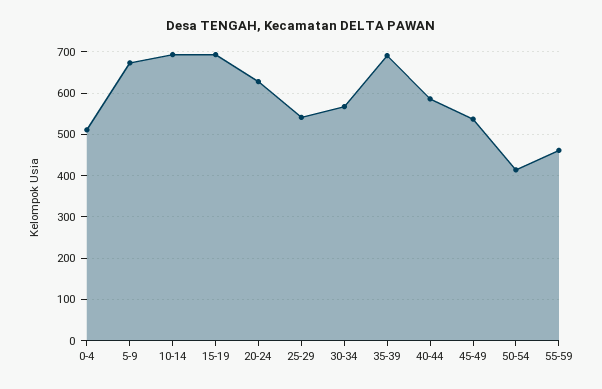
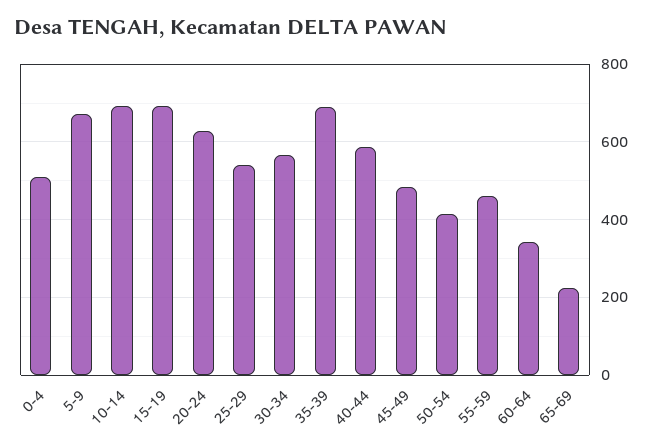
45-49: 540 -> 480
60-64: none -> 340
65-69: none -> 220

